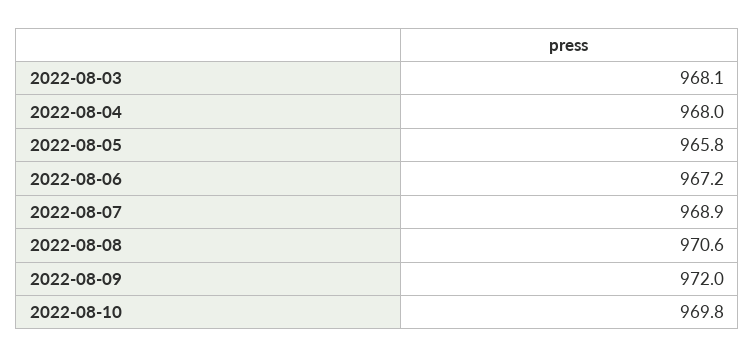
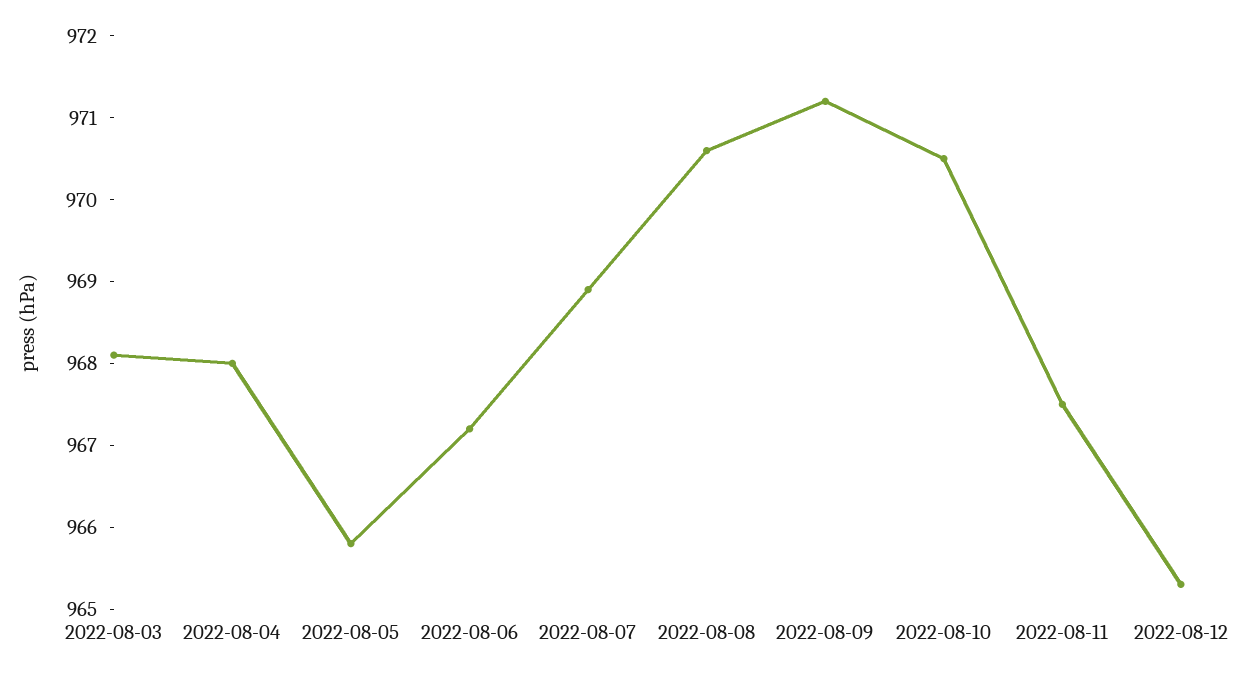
2022-08-09: 972 -> 971.2
2022-08-10: 969.8 -> 970.5
2022-08-11: none -> 967.5
2022-08-12: none -> 965.3

